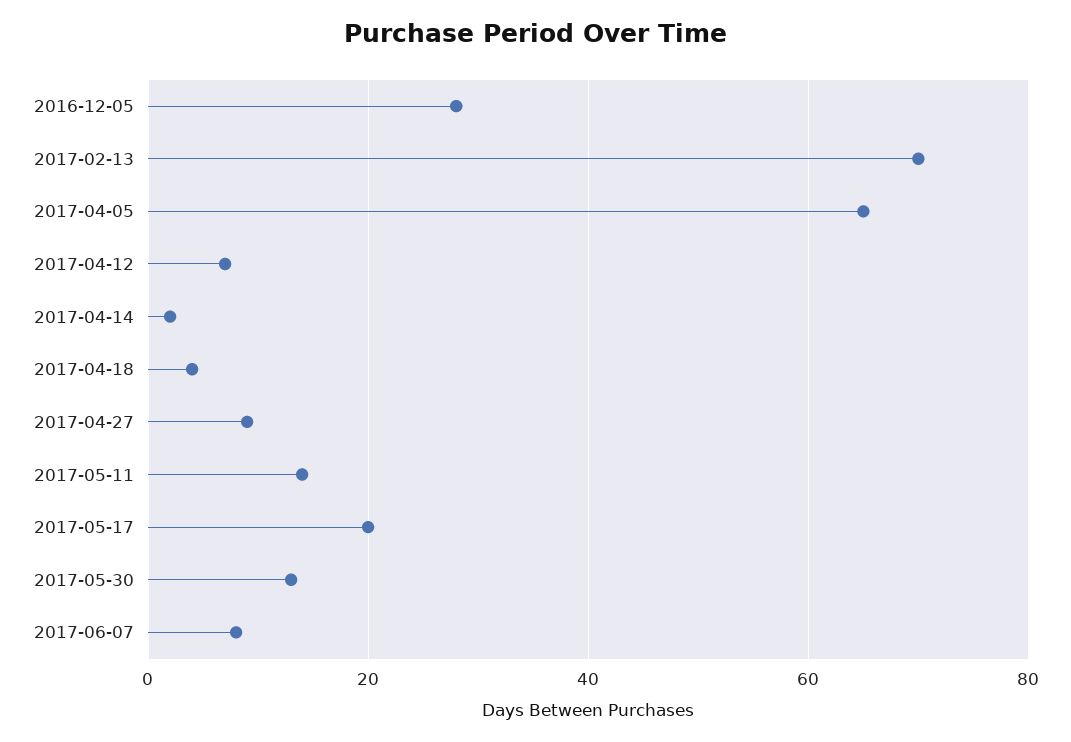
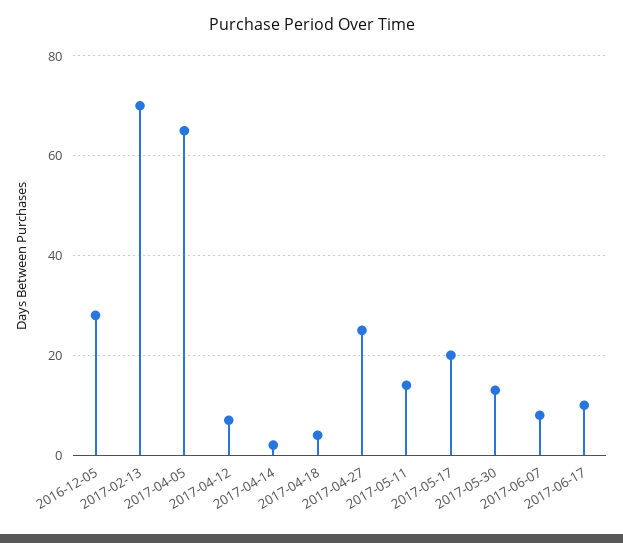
2017-04-27: 10 -> 25
2017-06-17: none -> 10

